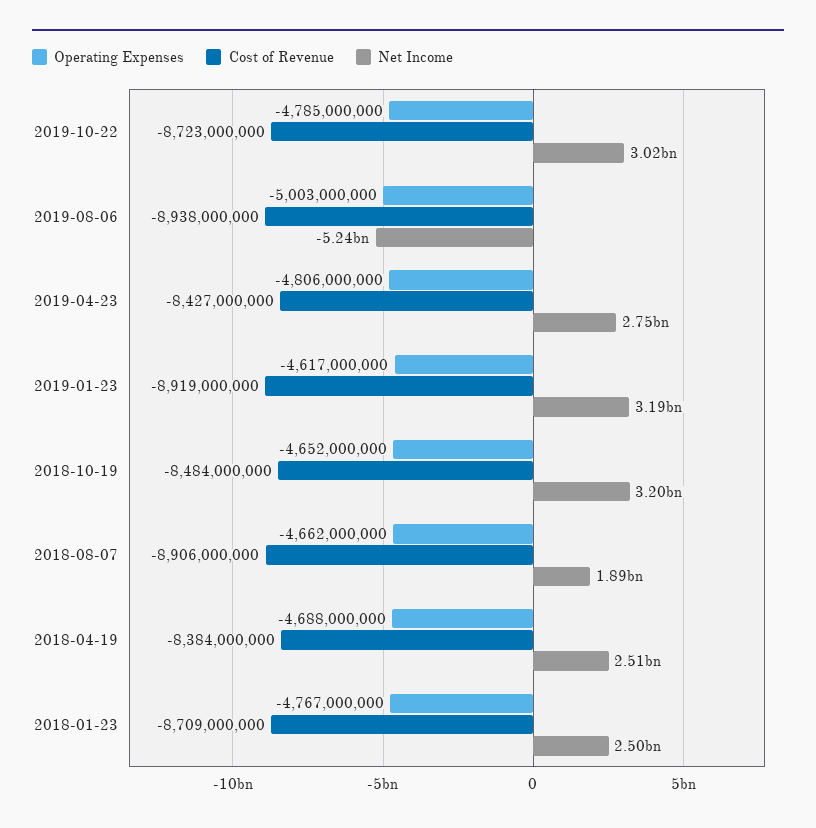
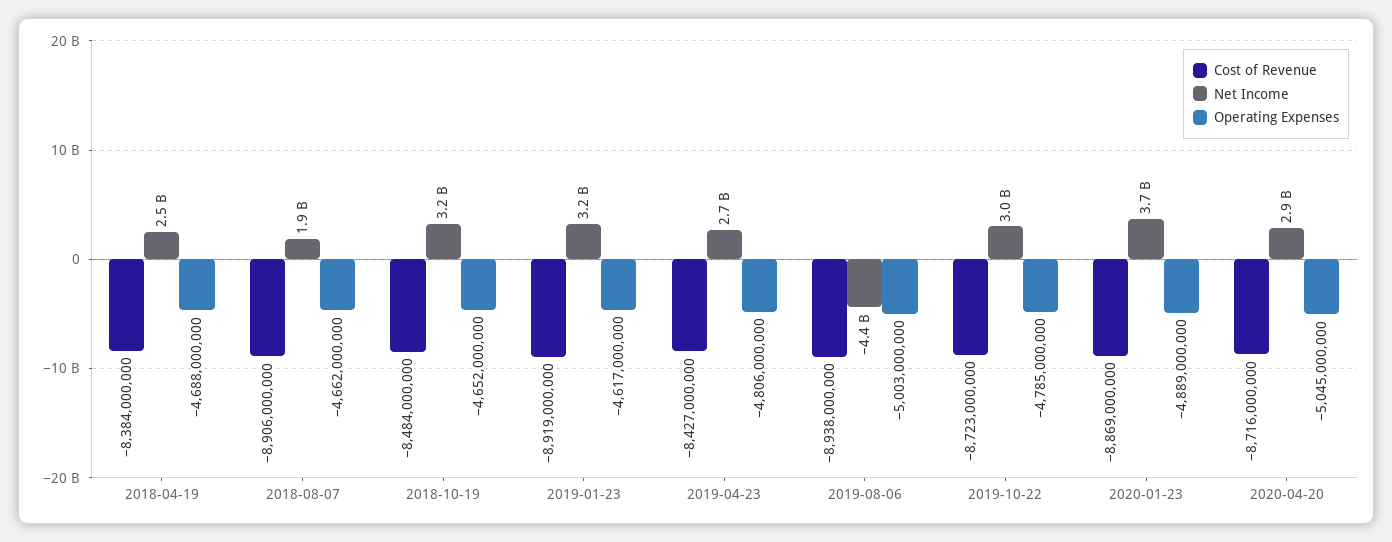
Net Income, 2019-08-06: -5240000000 -> -4400000000
Operating Expenses, 2018-01-23: -4767000000 -> none
Cost of Revenue, 2018-01-23: -8709000000 -> none
Net Income, 2018-01-23: 2500000000 -> none
Cost of Revenue, 2020-01-23: none -> -8869000000
Net Income, 2020-01-23: none -> 3700000000
Operating Expenses, 2020-01-23: none -> -4889000000
Cost of Revenue, 2020-04-20: none -> -8716000000
Net Income, 2020-04-20: none -> 2900000000
Operating Expenses, 2020-04-20: none -> -5045000000

